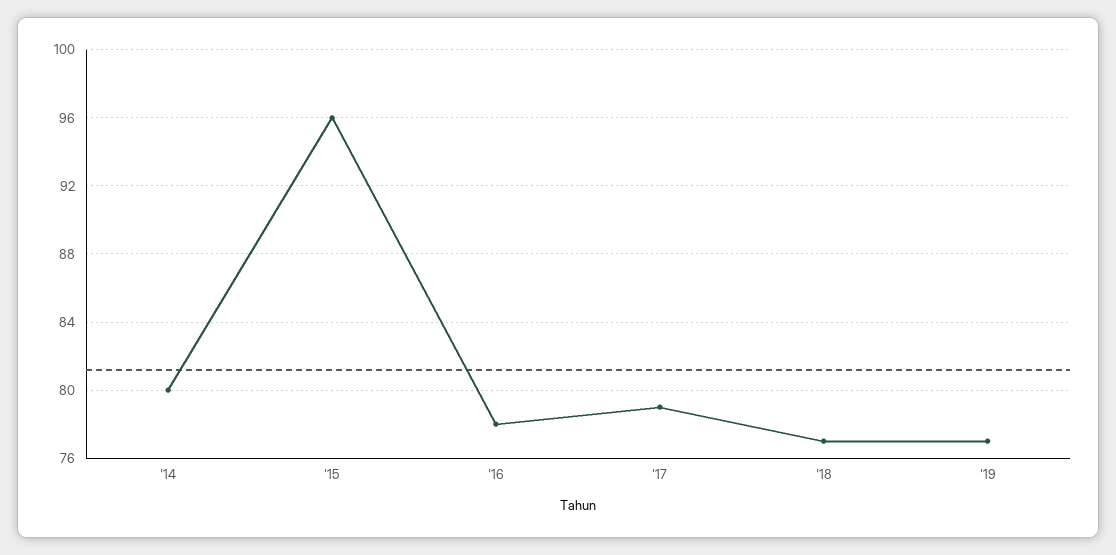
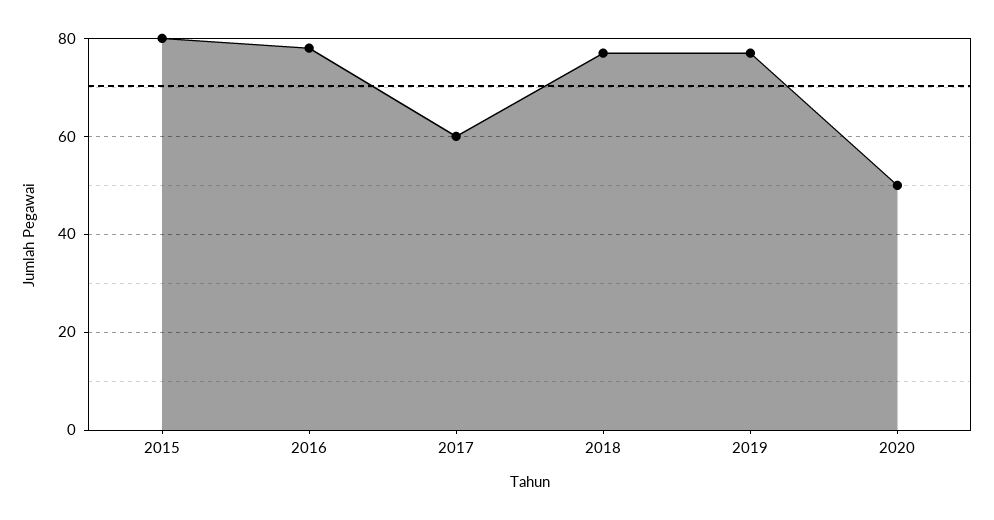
'14: 80 -> none
'15: 96 -> 80
'17: 79 -> 60
2020: none -> 50

